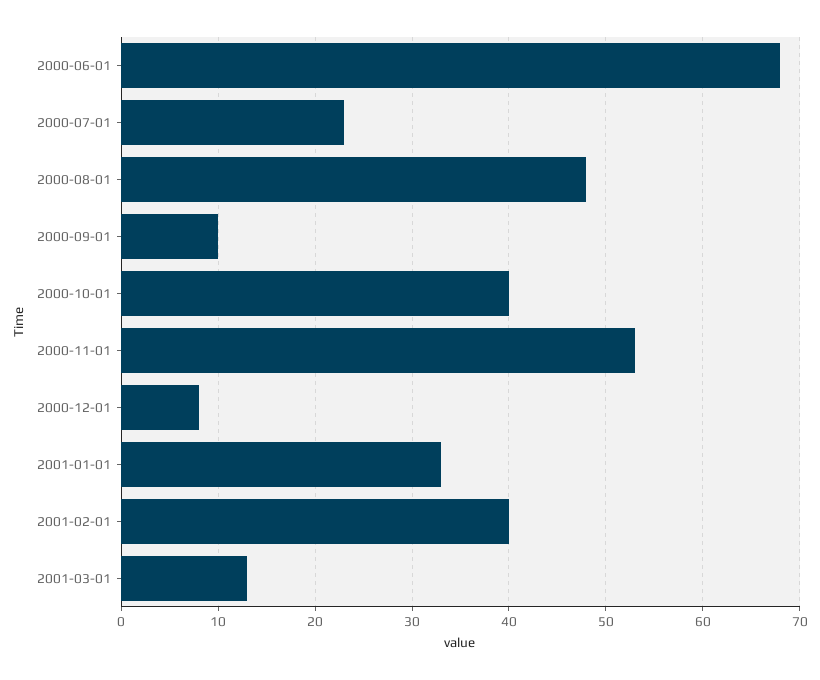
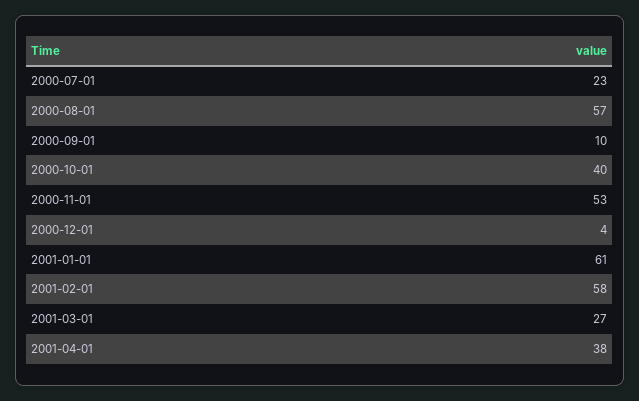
2000-06-01: 68 -> none
2000-08-01: 48 -> 57
2000-12-01: 8 -> 4
2001-01-01: 33 -> 61
2001-02-01: 40 -> 58
2001-03-01: 13 -> 27
2001-04-01: none -> 38

